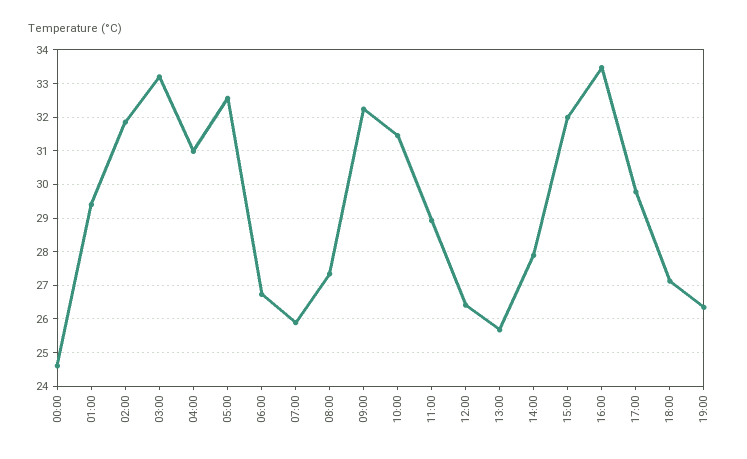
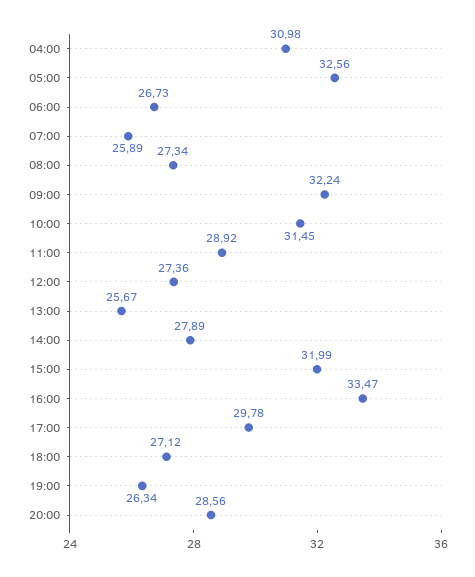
00:00: 24.6 -> none
01:00: 29.4 -> none
02:00: 31.8 -> none
03:00: 33.2 -> none
12:00: 26.4 -> 27.36
20:00: none -> 28.56

